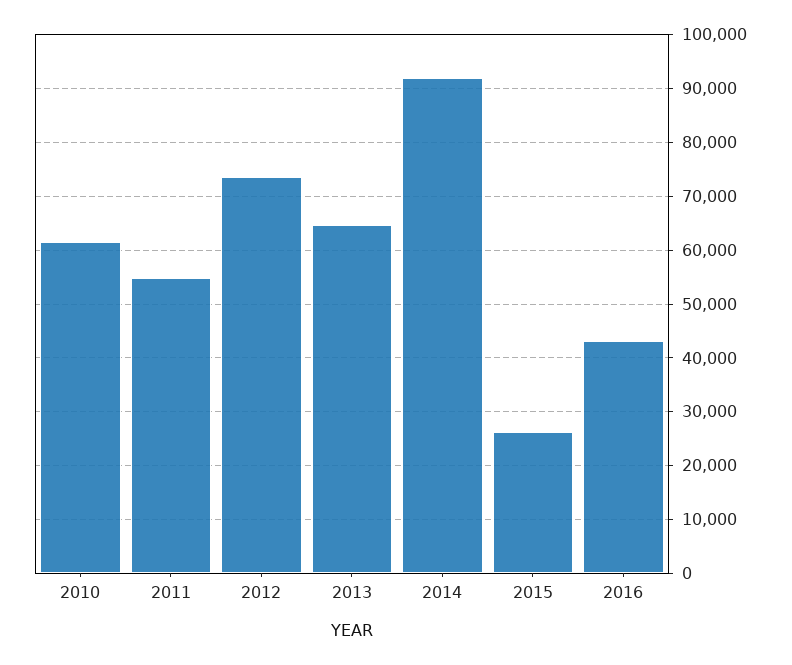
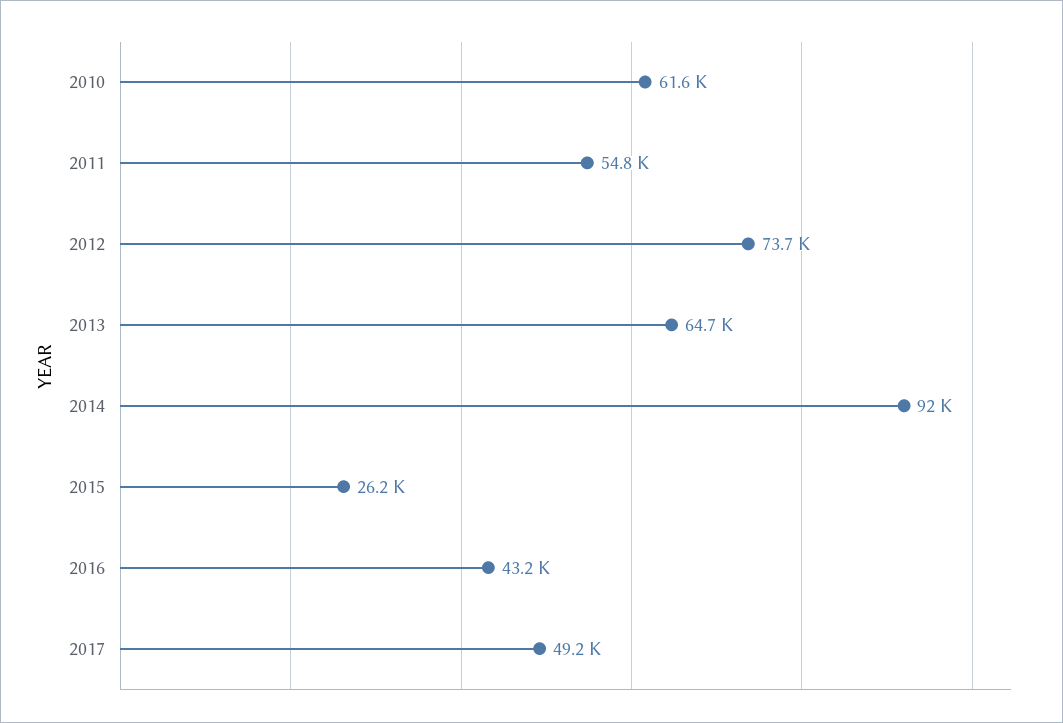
2017: none -> 49200

